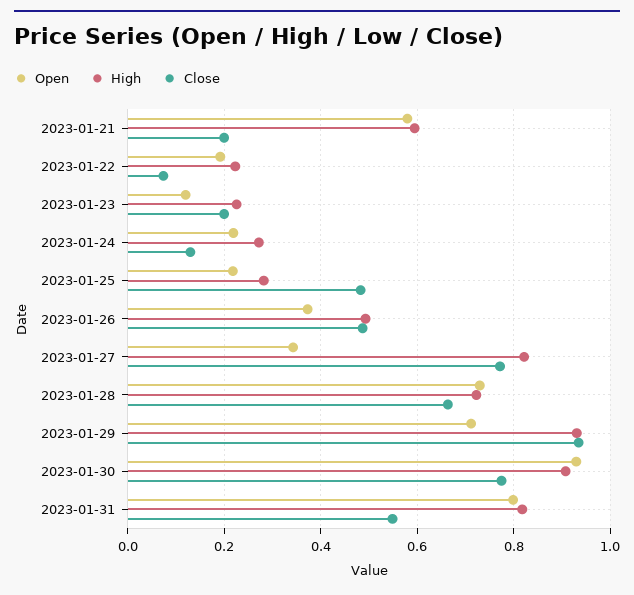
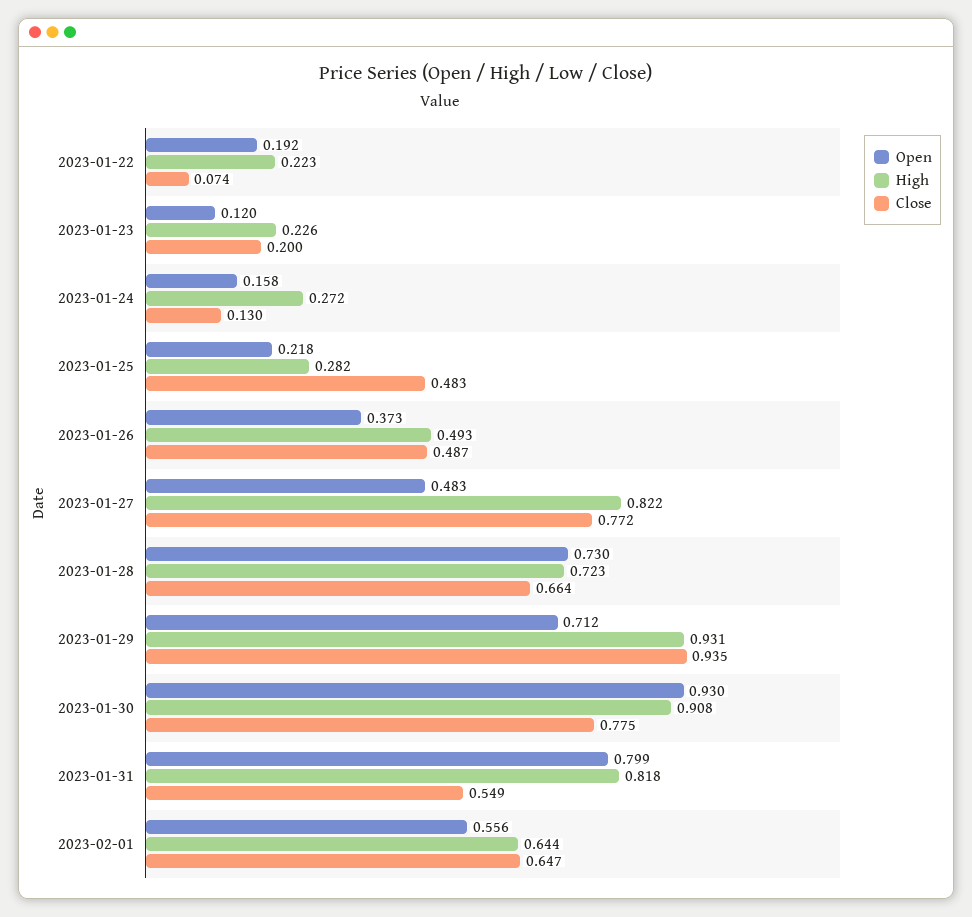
Open, 2023-01-21: 0.58 -> none
High, 2023-01-21: 0.6 -> none
Close, 2023-01-21: 0.2 -> none
Open, 2023-01-24: 0.22 -> 0.158
Open, 2023-01-27: 0.34 -> 0.483
Open, 2023-02-01: none -> 0.556
High, 2023-02-01: none -> 0.644
Close, 2023-02-01: none -> 0.647

